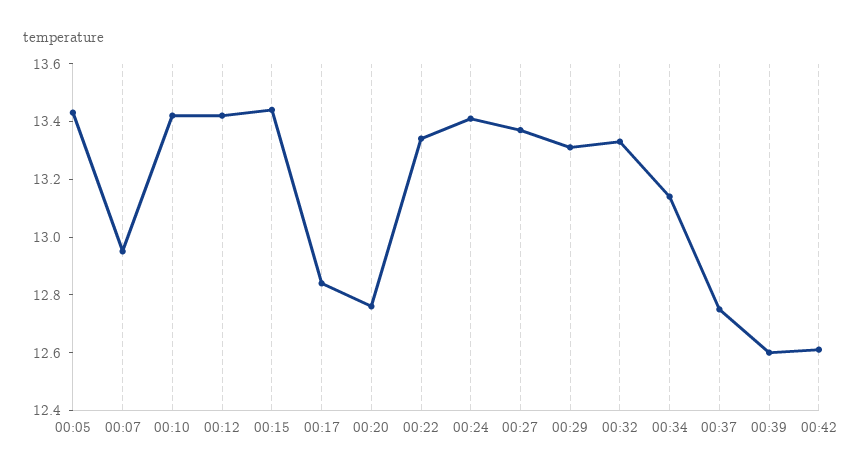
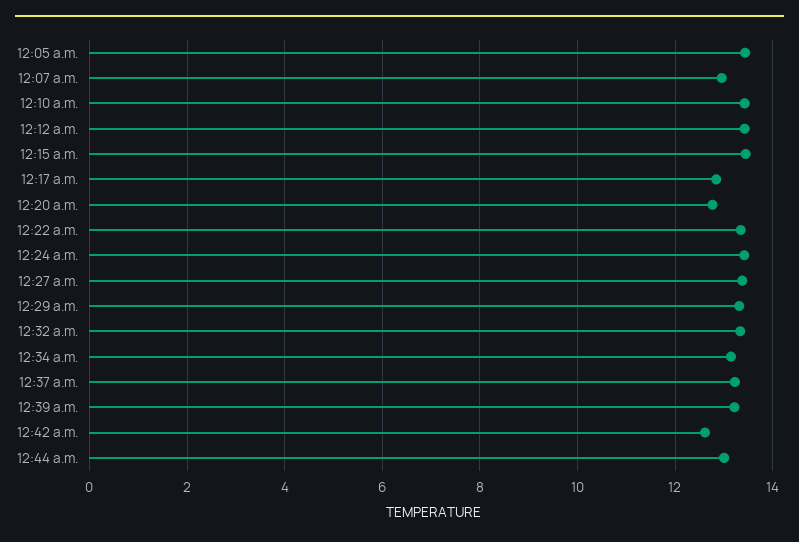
00:37: 12.75 -> 13.2
00:39: 12.6 -> 13.2
12:44 a.m.: none -> 13

